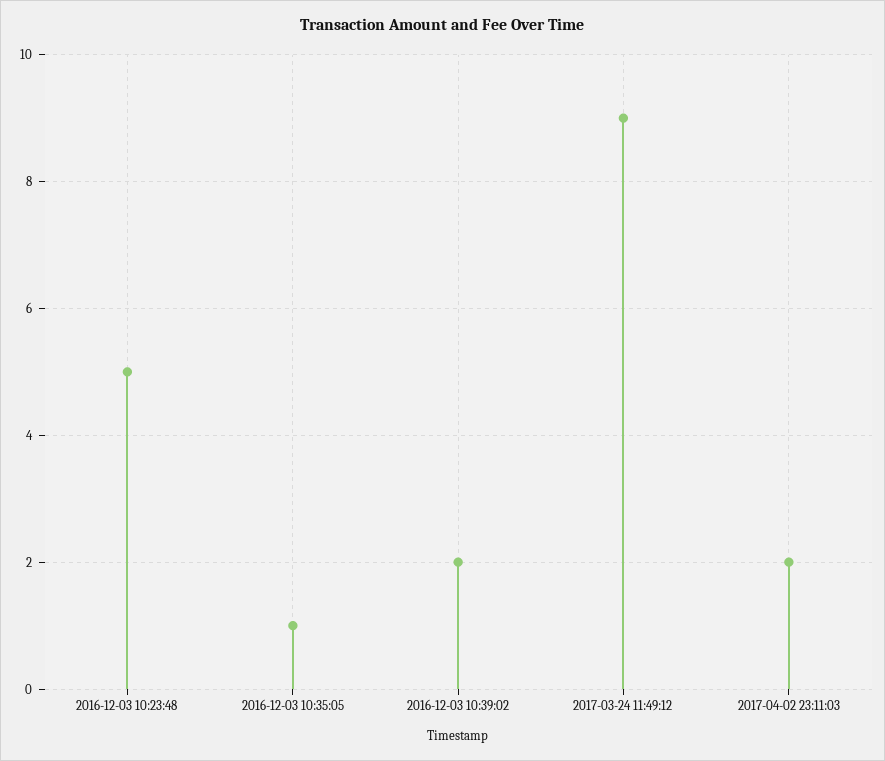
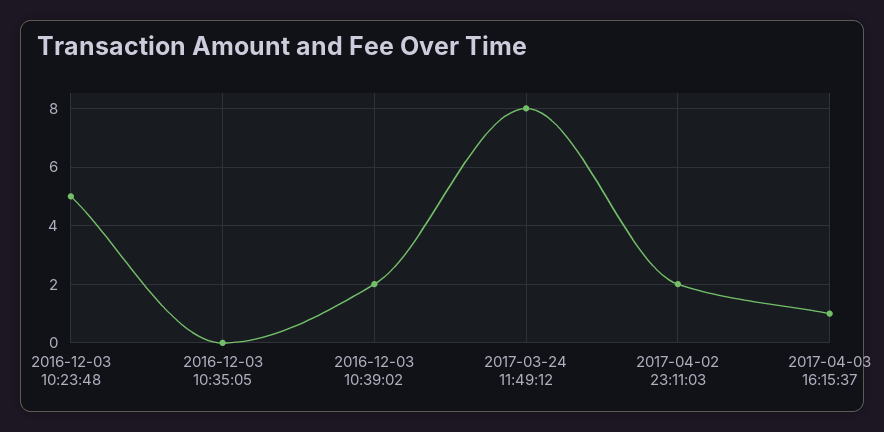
2016-12-03 10:35:05: 1 -> 0
2017-03-24 11:49:12: 9 -> 8
2017-04-03 16:15:37: none -> 1

